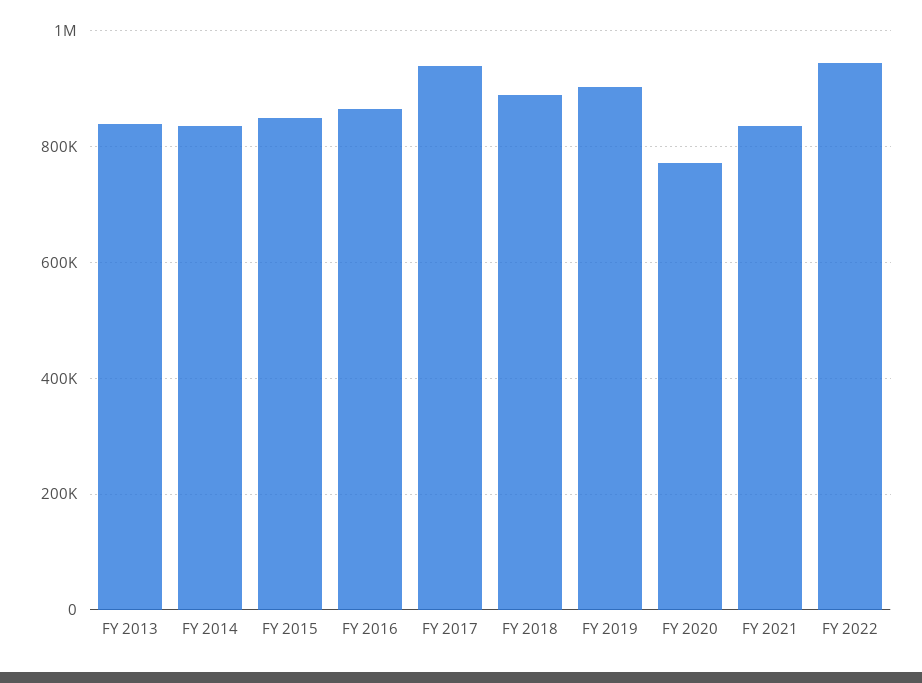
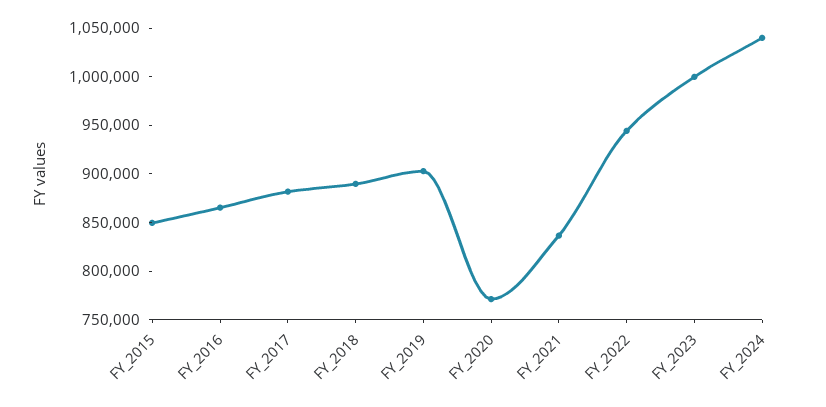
FY 2013: 840000 -> none
FY 2014: 840000 -> none
FY 2017: 940000 -> 880000
FY_2023: none -> 1000000
FY_2024: none -> 1040000

